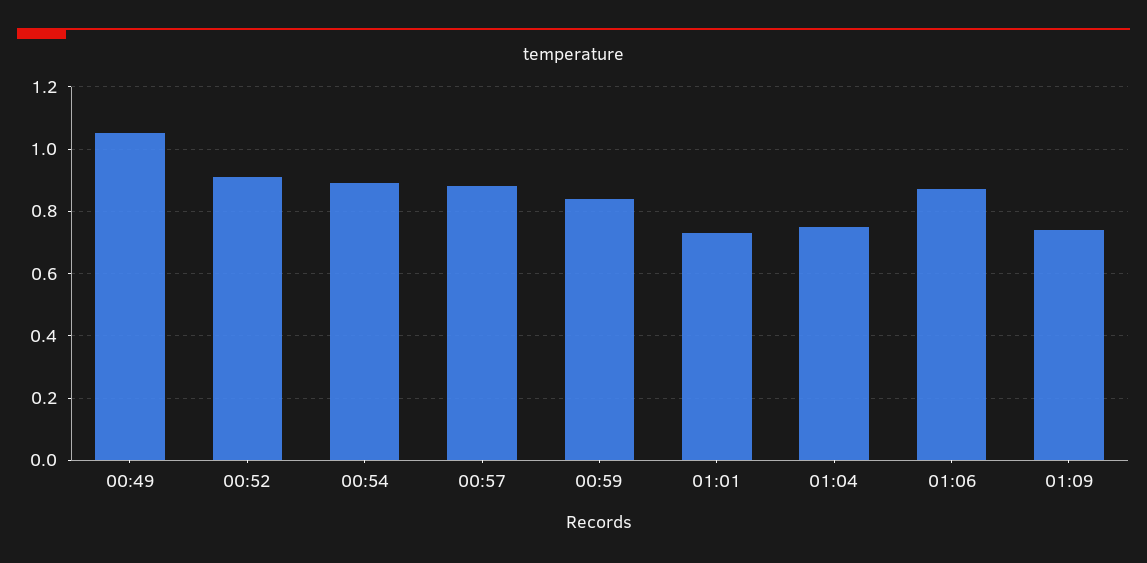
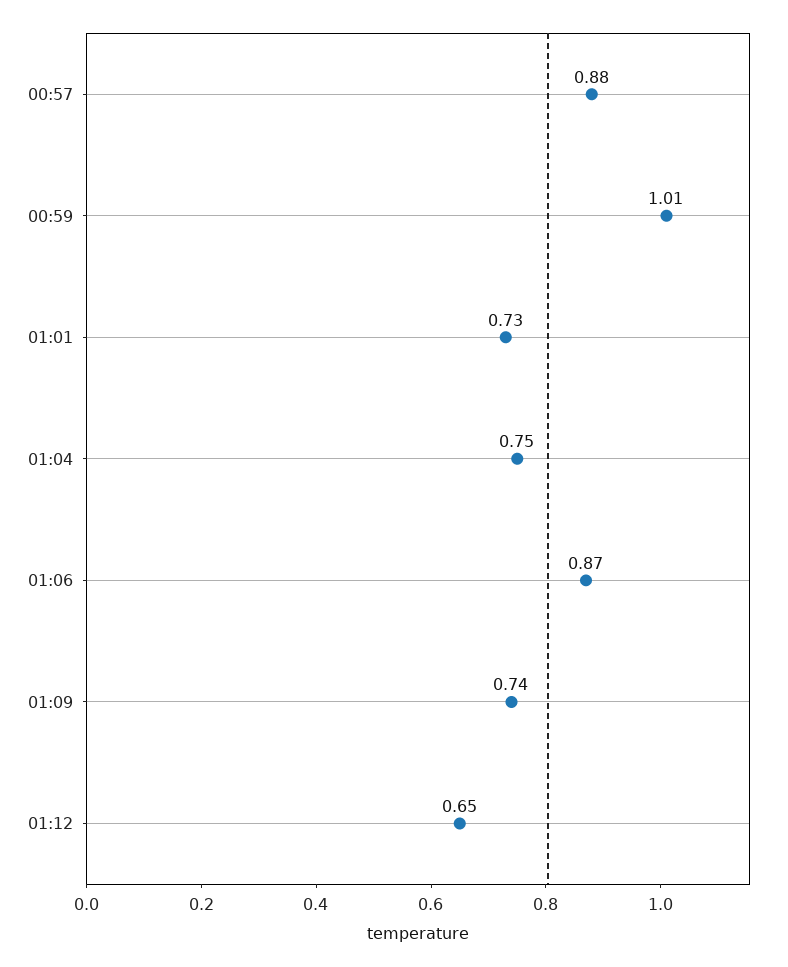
00:49: 1.05 -> none
00:52: 0.9 -> none
00:54: 0.9 -> none
00:59: 0.85 -> 1.01
01:12: none -> 0.65

